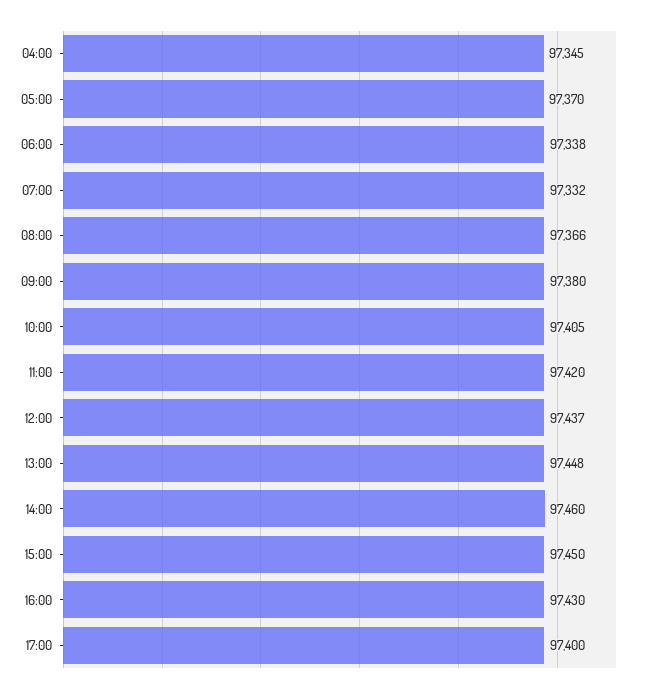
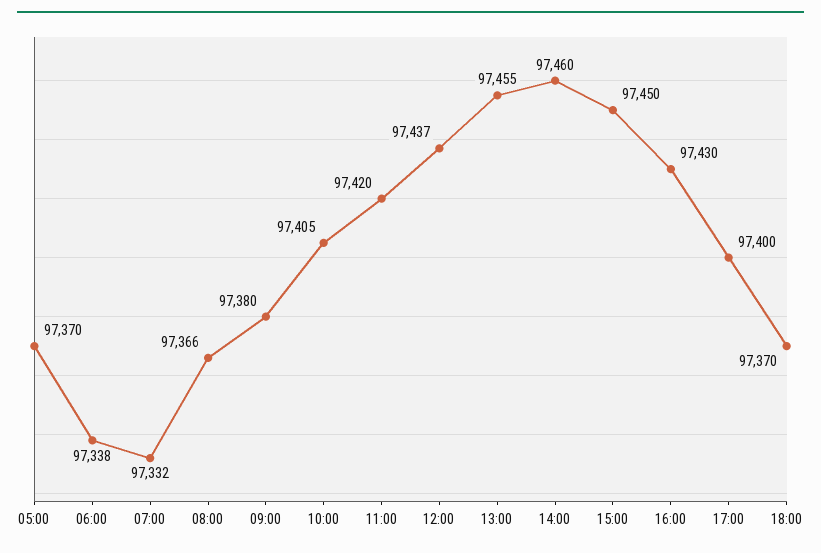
04:00: 97345 -> none
13:00: 97448 -> 97455
18:00: none -> 97370

